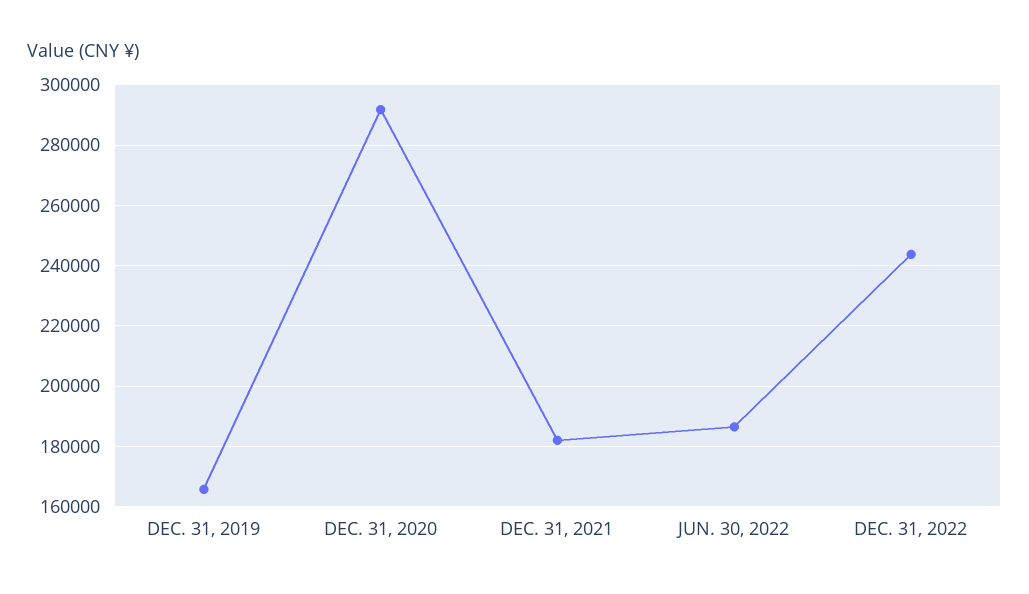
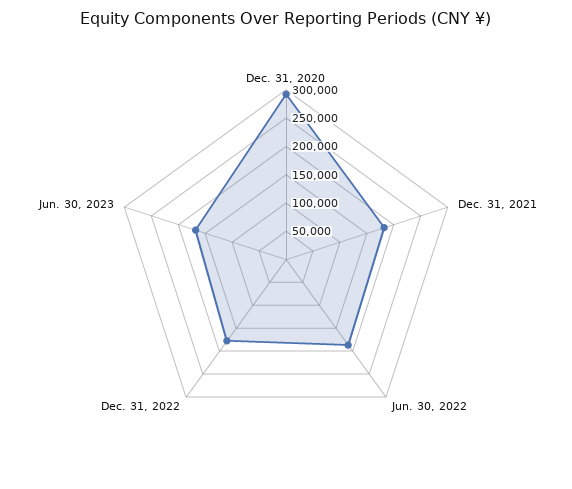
DEC. 31, 2019: 166000 -> none
DEC. 31, 2022: 244000 -> 175000
Jun. 30, 2023: none -> 175000

